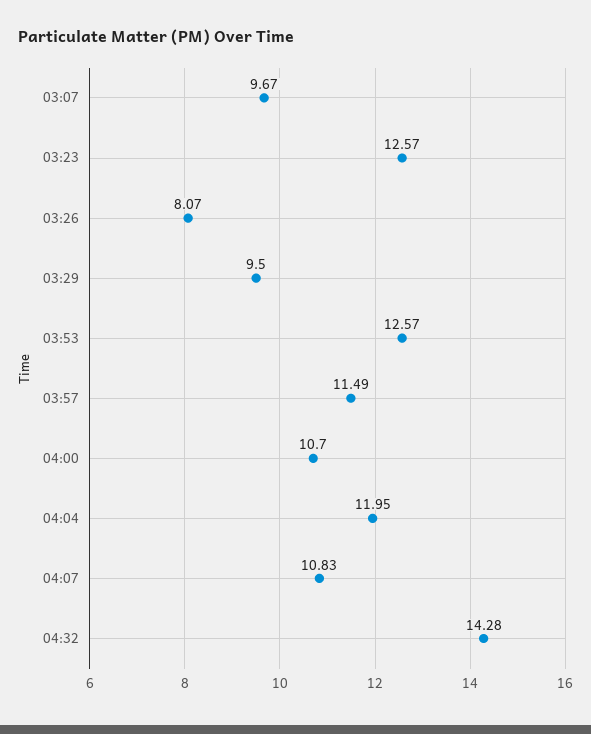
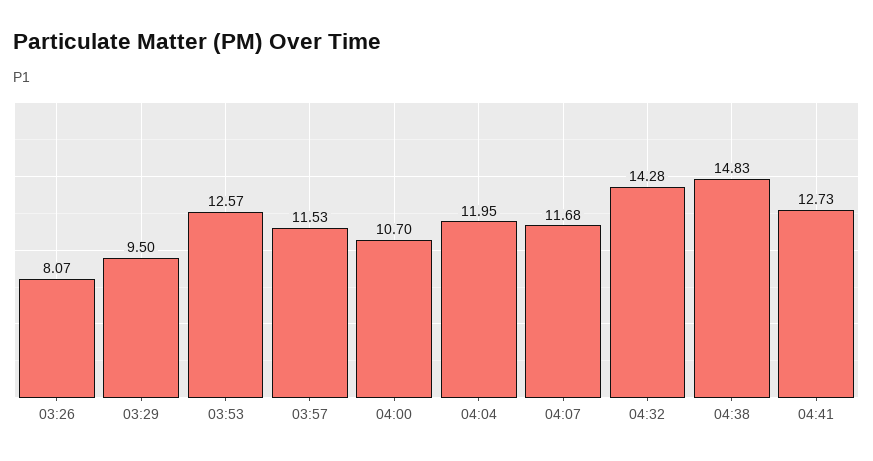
03:07: 9.67 -> none
03:23: 12.57 -> none
03:57: 11.49 -> 11.53
04:07: 10.83 -> 11.68
04:38: none -> 14.83
04:41: none -> 12.73

